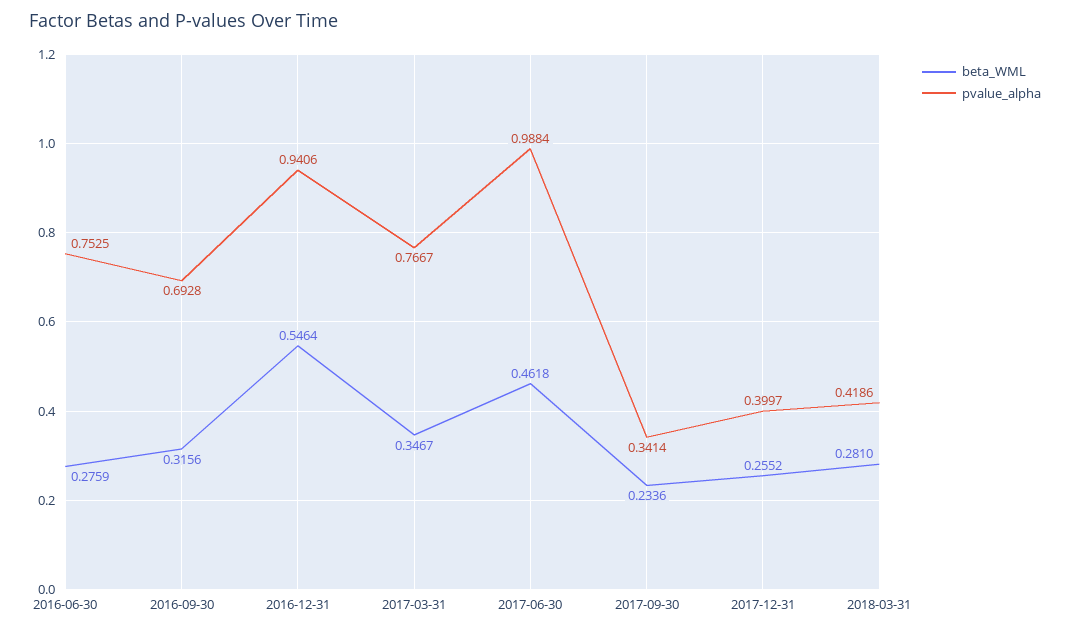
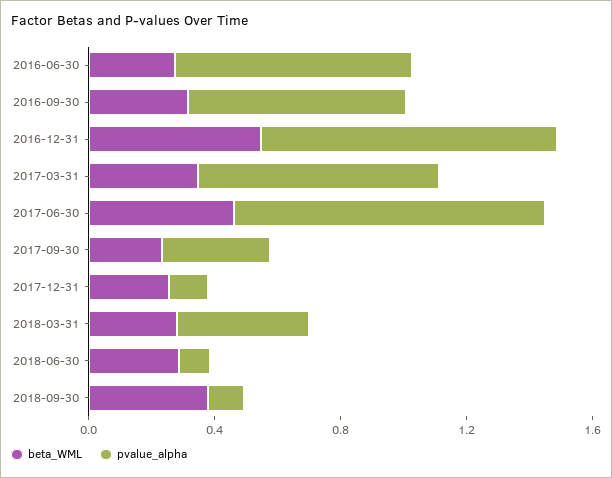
pvalue_alpha, 2017-12-31: 0.3997 -> 0.1
beta_WML, 2018-06-30: none -> 0.3
pvalue_alpha, 2018-06-30: none -> 0.1
beta_WML, 2018-09-30: none -> 0.4
pvalue_alpha, 2018-09-30: none -> 0.1

